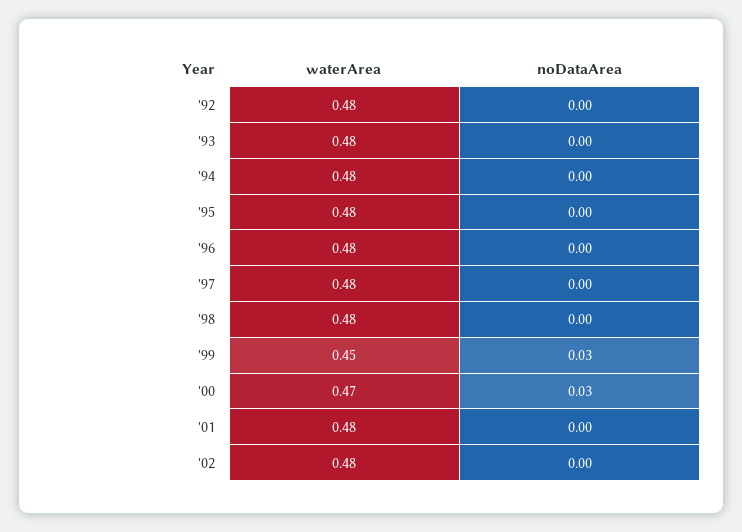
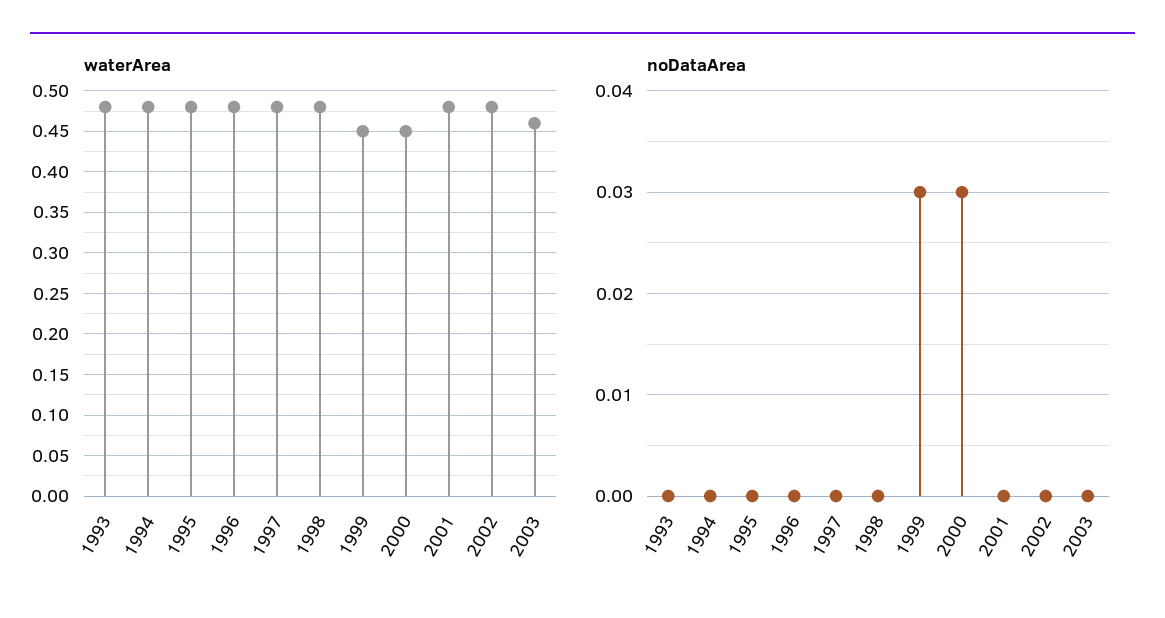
waterArea, '92: 0.48 -> none
noDataArea, '92: 0 -> none
waterArea, '00: 0.47 -> 0.45
waterArea, 2003: none -> 0.46
noDataArea, 2003: none -> 0

